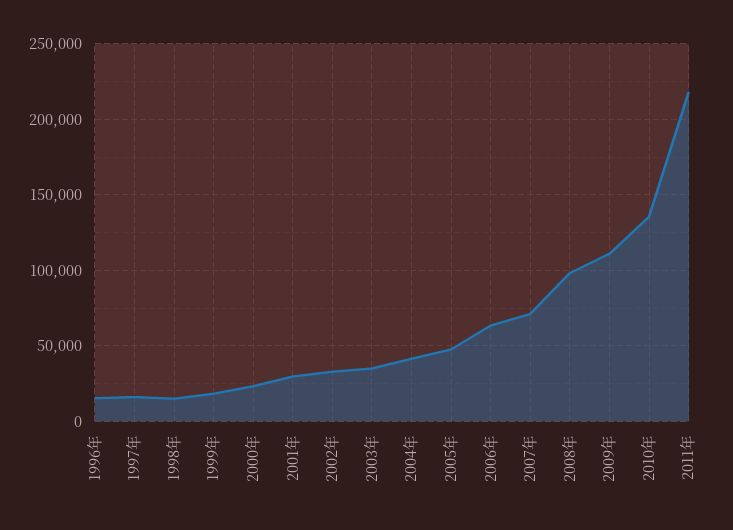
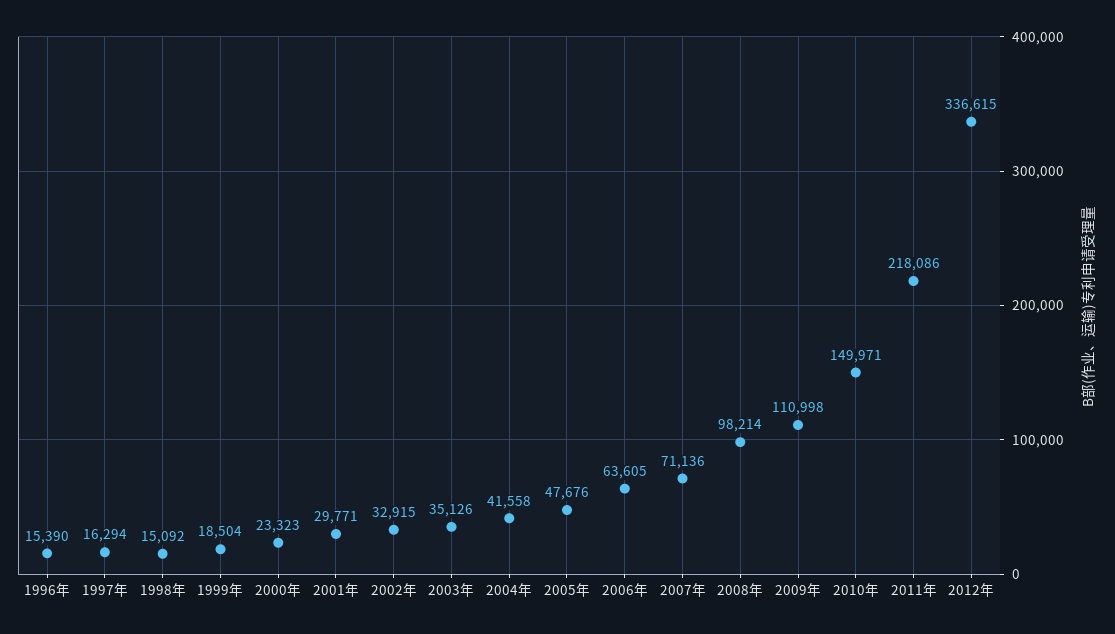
2010年: 135000 -> 149971
2012年: none -> 336615

